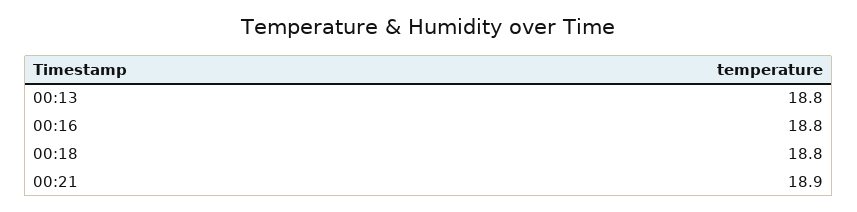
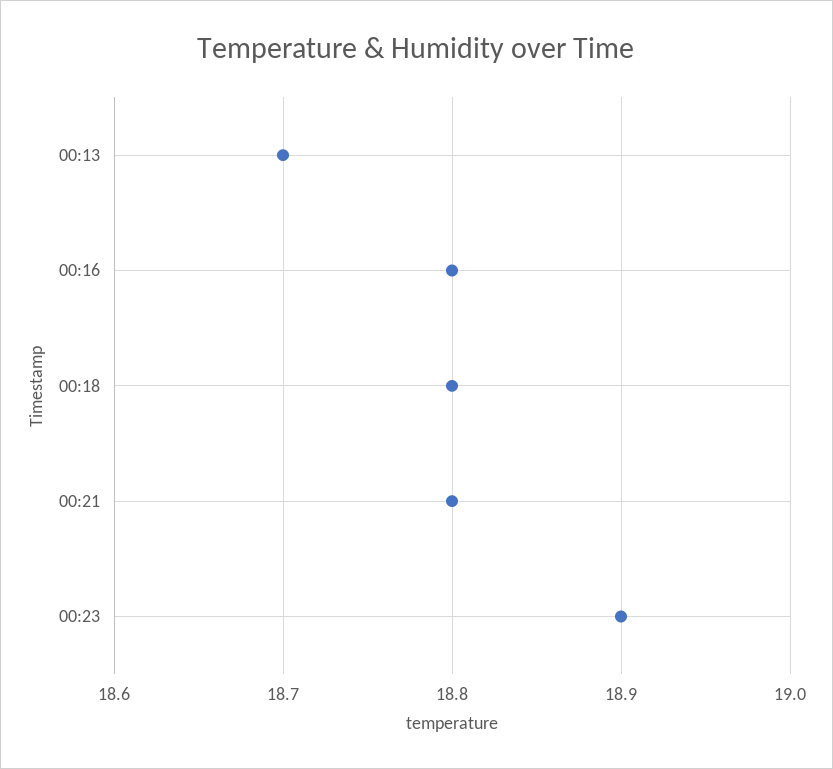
00:13: 18.8 -> 18.7
00:21: 18.9 -> 18.8
00:23: none -> 18.9

